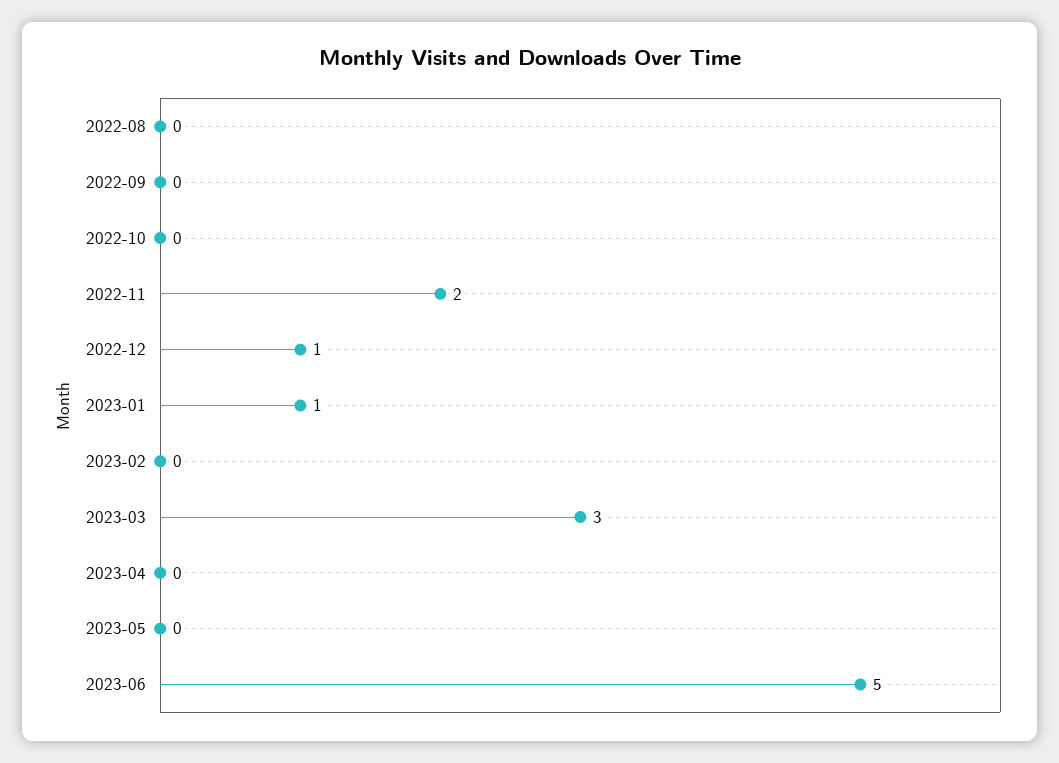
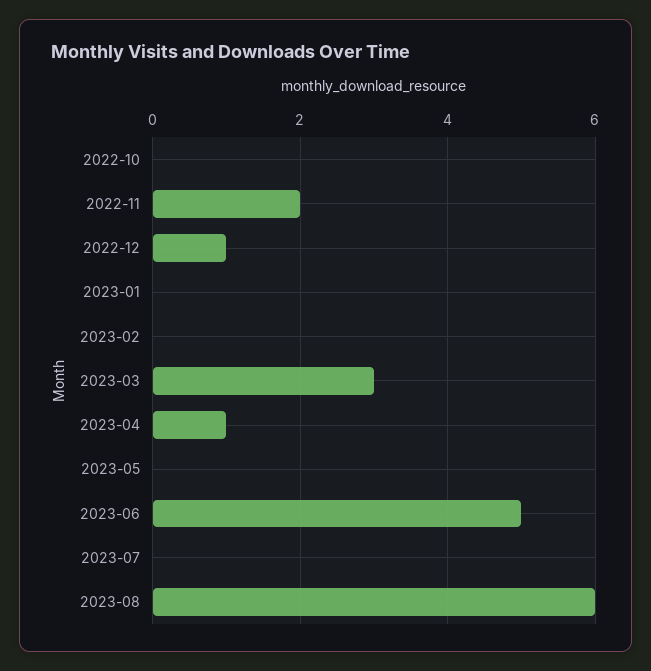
2022-08: 0 -> none
2022-09: 0 -> none
2023-01: 1 -> 0
2023-04: 0 -> 1
2023-07: none -> 0
2023-08: none -> 6

